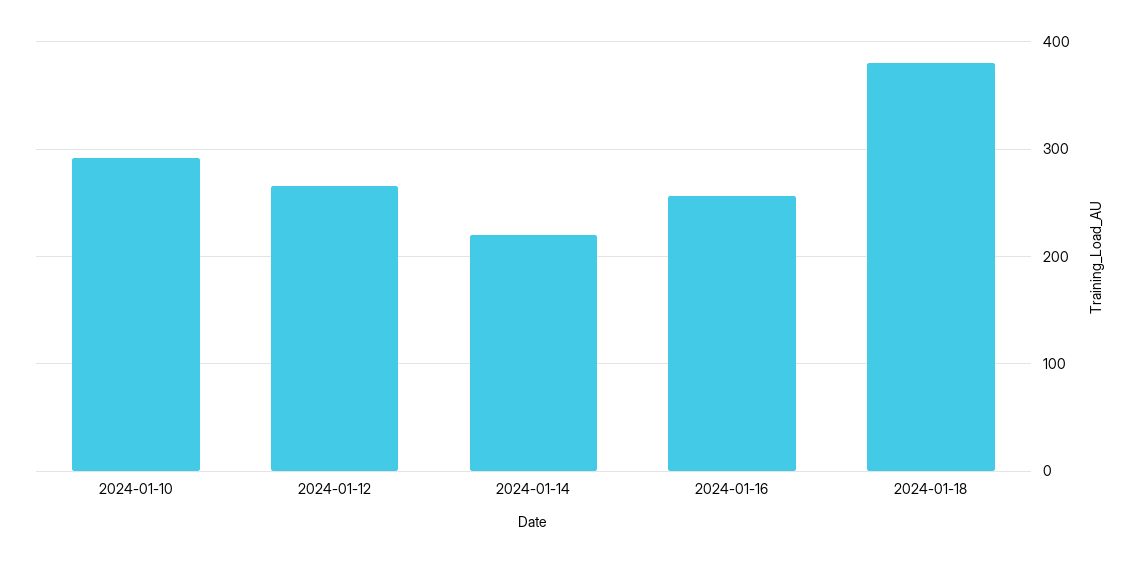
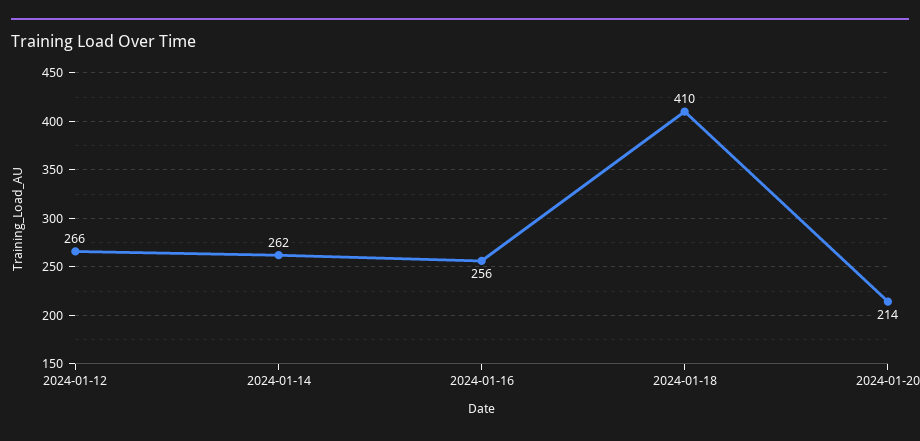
2024-01-10: 290 -> none
2024-01-14: 220 -> 262
2024-01-18: 380 -> 410
2024-01-20: none -> 214

